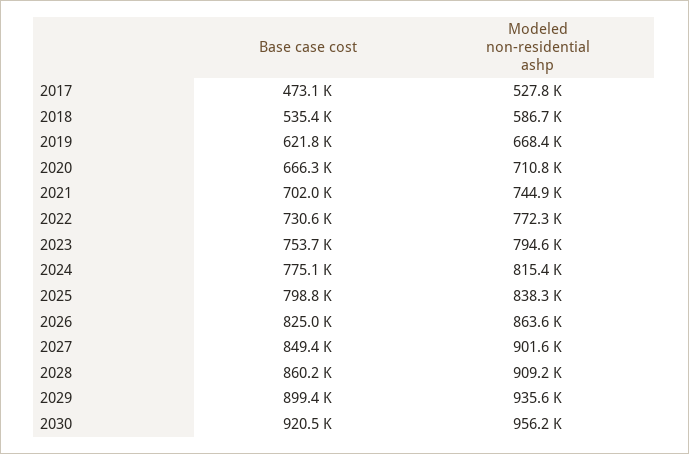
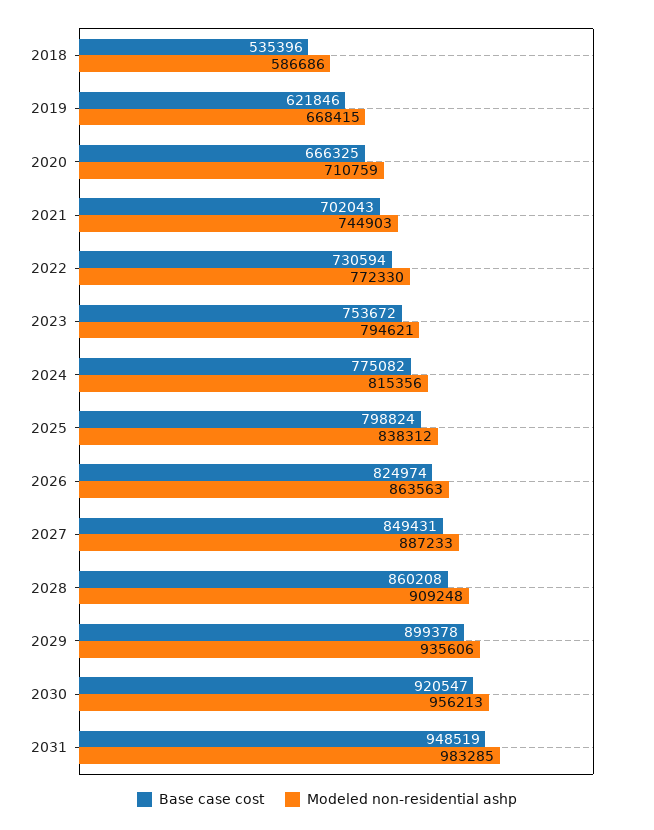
Base case cost, 2017: 473100 -> none
Modeled non-residential ashp, 2017: 527800 -> none
Modeled non-residential ashp, 2027: 901600 -> 887233
Base case cost, 2031: none -> 948519
Modeled non-residential ashp, 2031: none -> 983285

